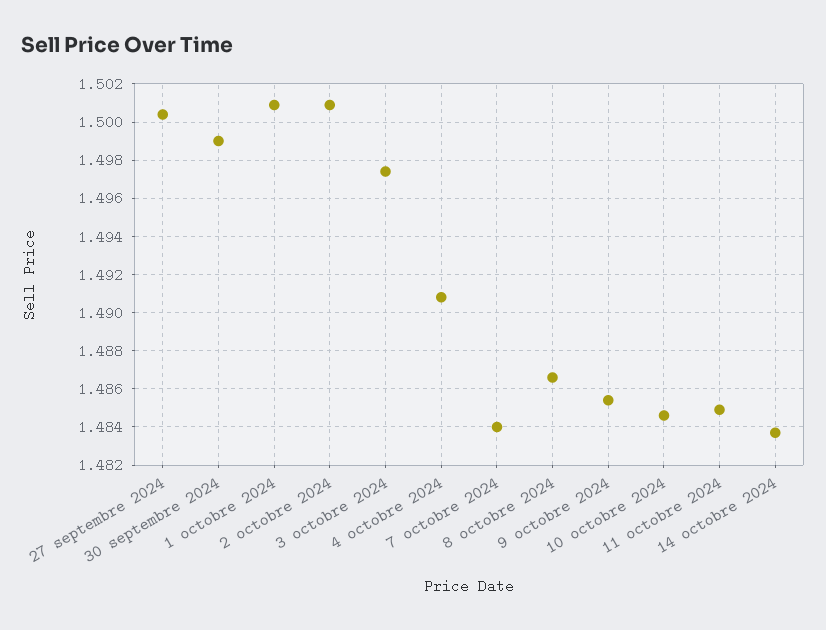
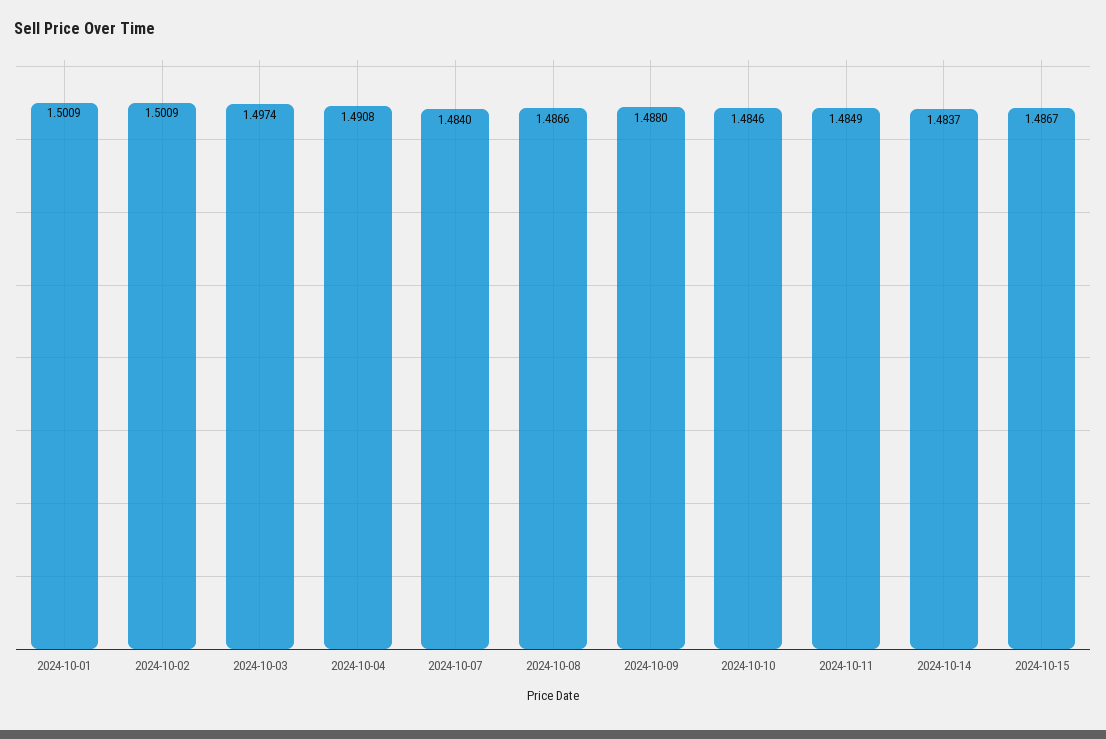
27 septembre 2024: 1.5005 -> none
30 septembre 2024: 1.499 -> none
9 octobre 2024: 1.4855 -> 1.488
2024-10-15: none -> 1.4867

